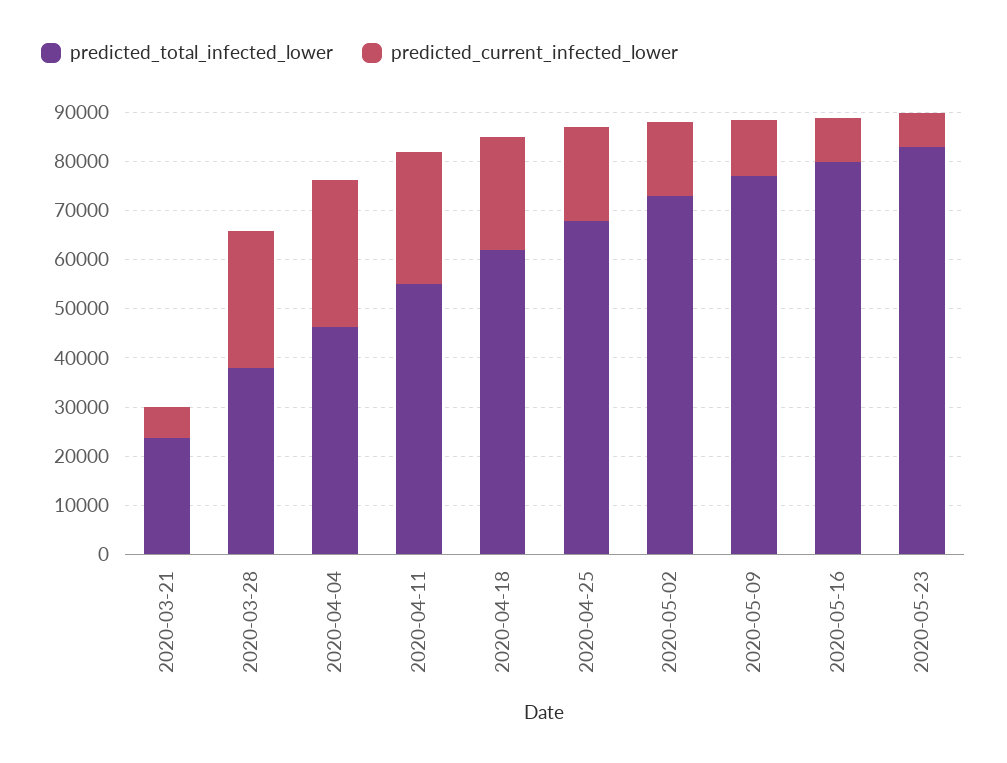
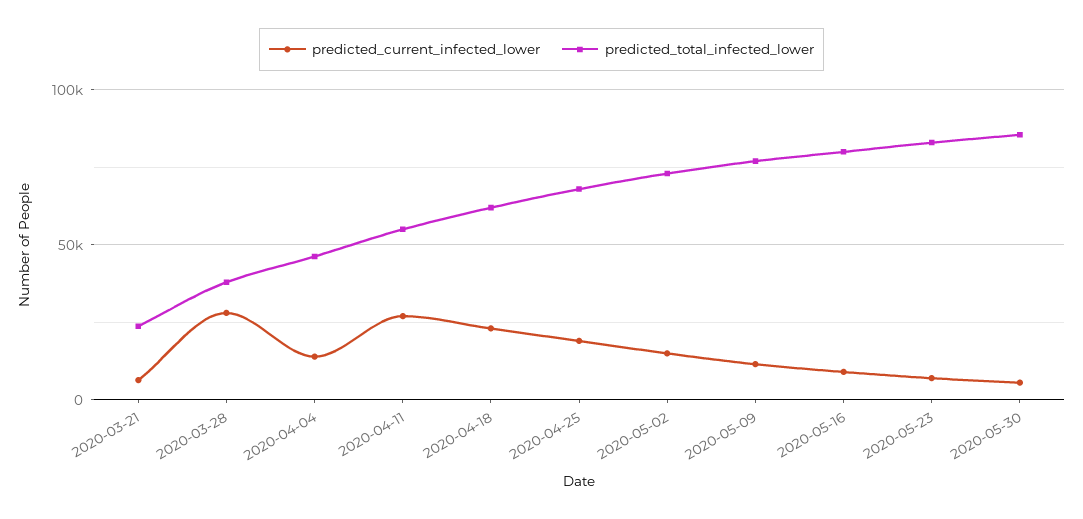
predicted_current_infected_lower, 2020-04-04: 30000 -> 15000
predicted_current_infected_lower, 2020-05-30: none -> 5000
predicted_total_infected_lower, 2020-05-30: none -> 85000

